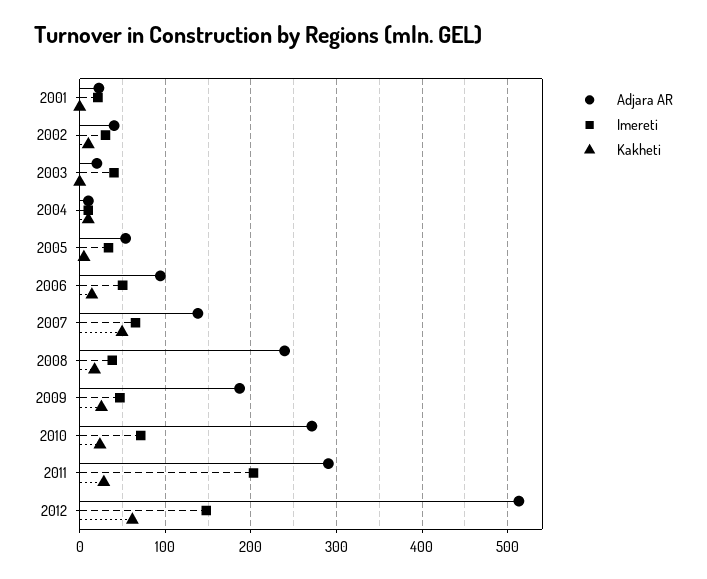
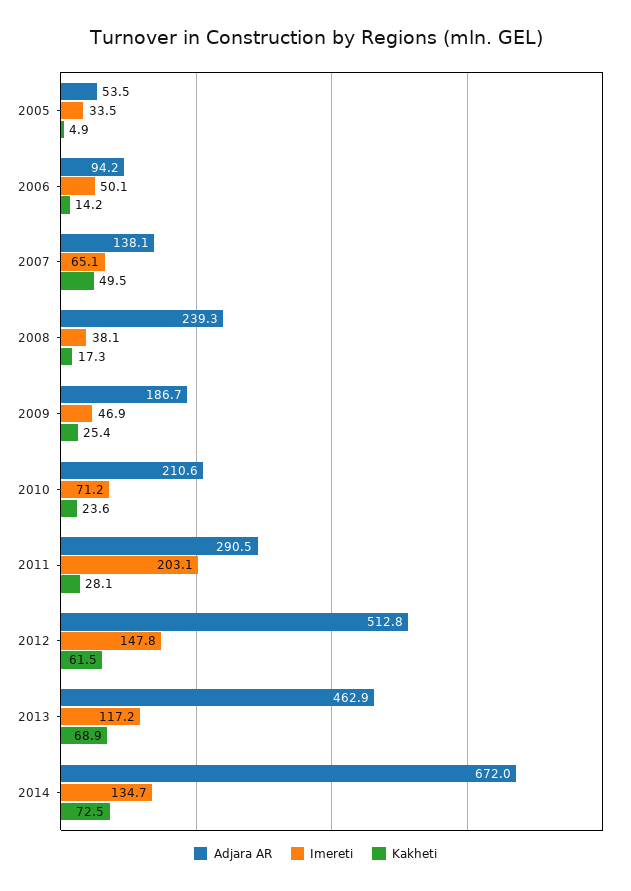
Adjara AR, 2001: 20 -> none
Imereti, 2001: 20 -> none
Kakheti, 2001: 0 -> none
Adjara AR, 2002: 40 -> none
Imereti, 2002: 30 -> none
Kakheti, 2002: 10 -> none
Adjara AR, 2003: 20 -> none
Imereti, 2003: 40 -> none
Kakheti, 2003: 0 -> none
Adjara AR, 2004: 10 -> none
Imereti, 2004: 10 -> none
Kakheti, 2004: 10 -> none
Adjara AR, 2010: 270 -> 210.6
Adjara AR, 2013: none -> 462.9
Imereti, 2013: none -> 117.2
Kakheti, 2013: none -> 68.9
Adjara AR, 2014: none -> 672
Imereti, 2014: none -> 134.7
Kakheti, 2014: none -> 72.5

